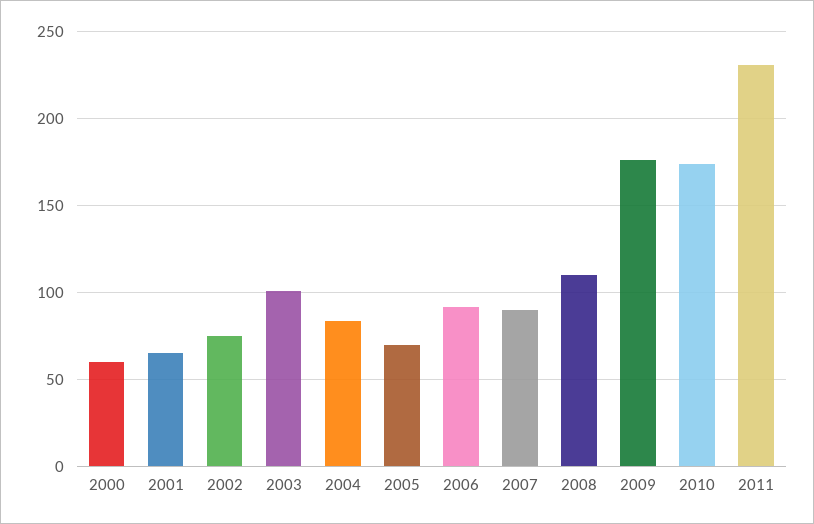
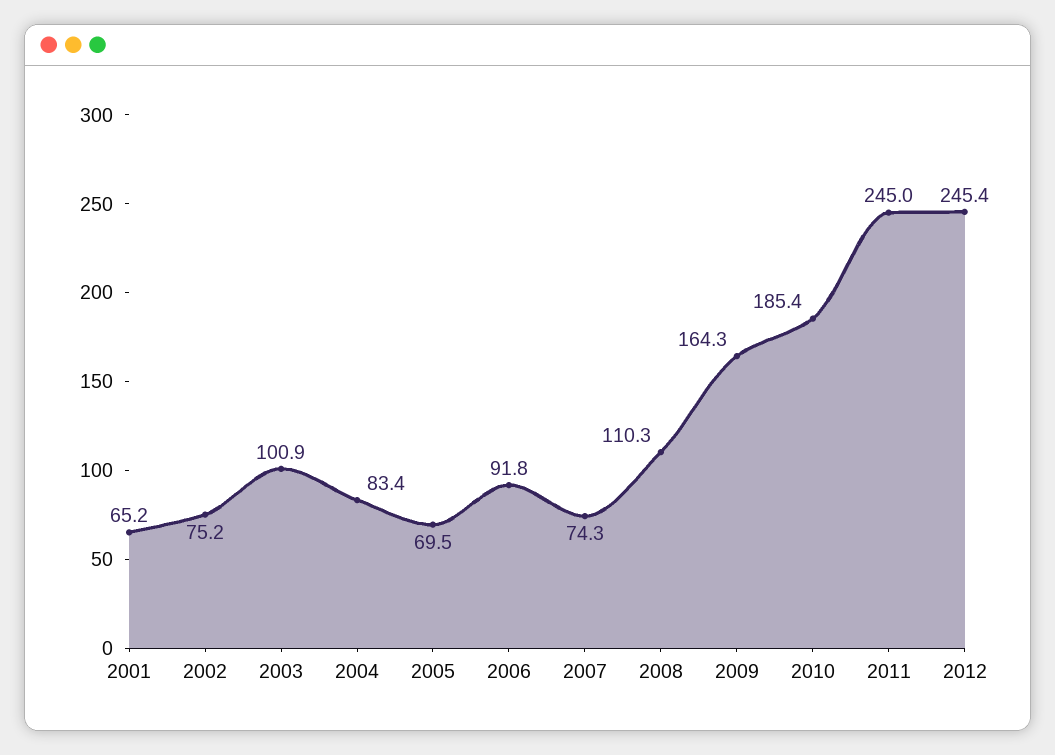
2000: 60 -> none
2007: 90 -> 74.3
2009: 175 -> 164.3
2010: 175 -> 185.4
2011: 230 -> 245
2012: none -> 245.4

